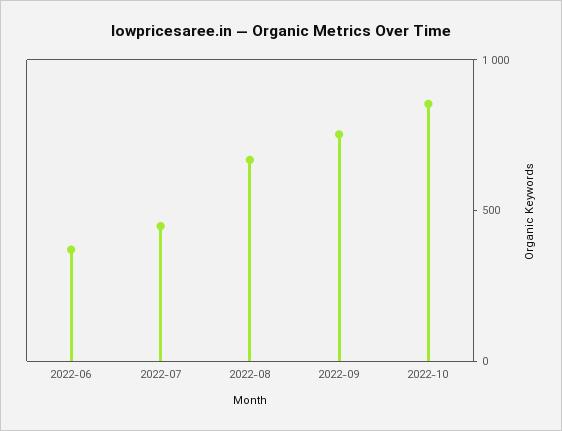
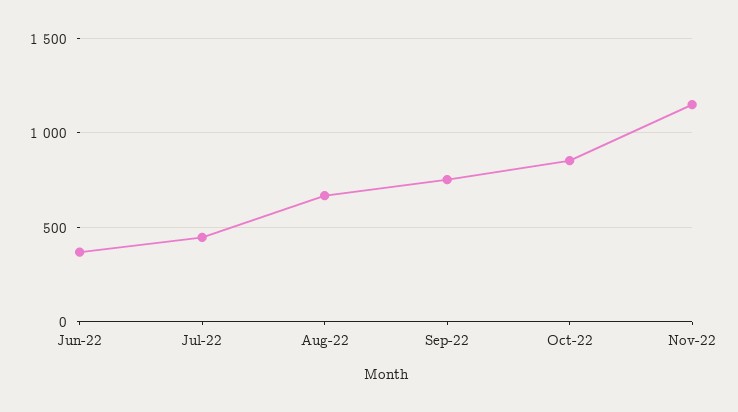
Nov-22: none -> 1150

